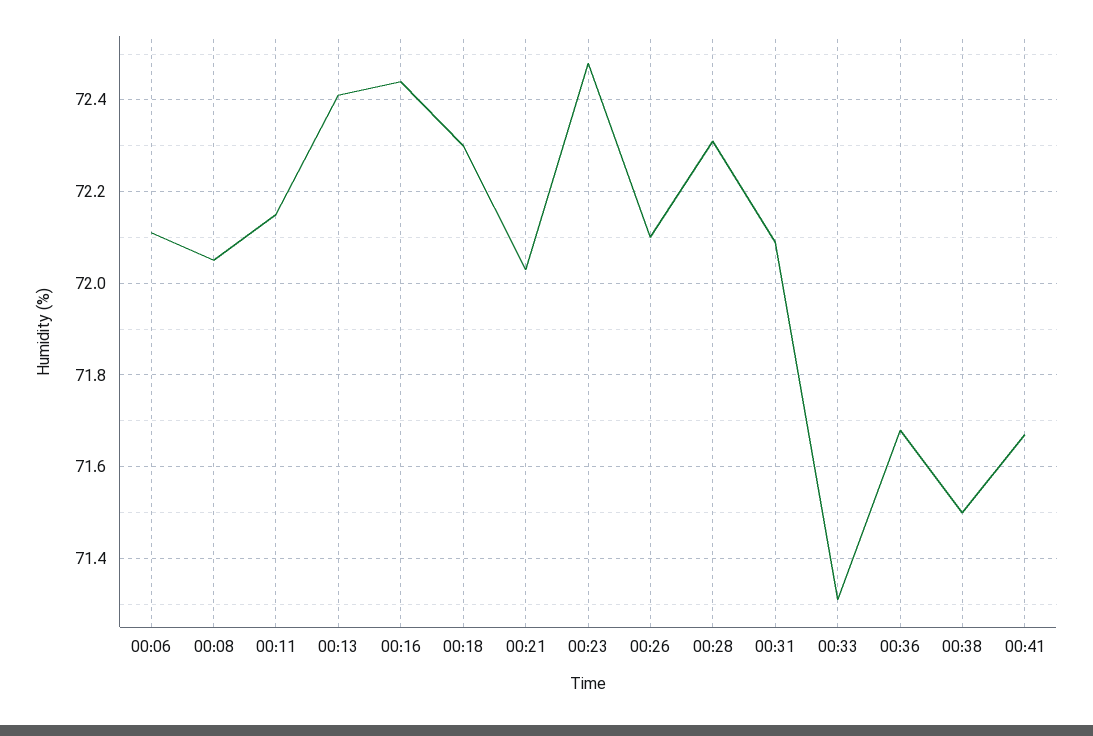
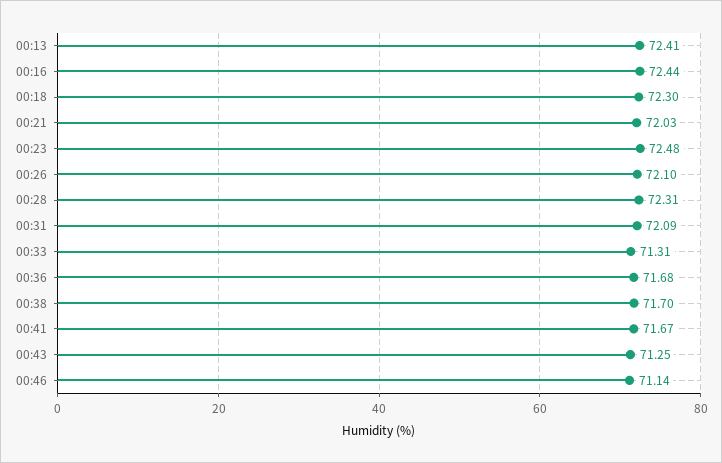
00:06: 72.1 -> none
00:08: 72.05 -> none
00:11: 72.15 -> none
00:38: 71.5 -> 71.7
00:43: none -> 71.25
00:46: none -> 71.14

